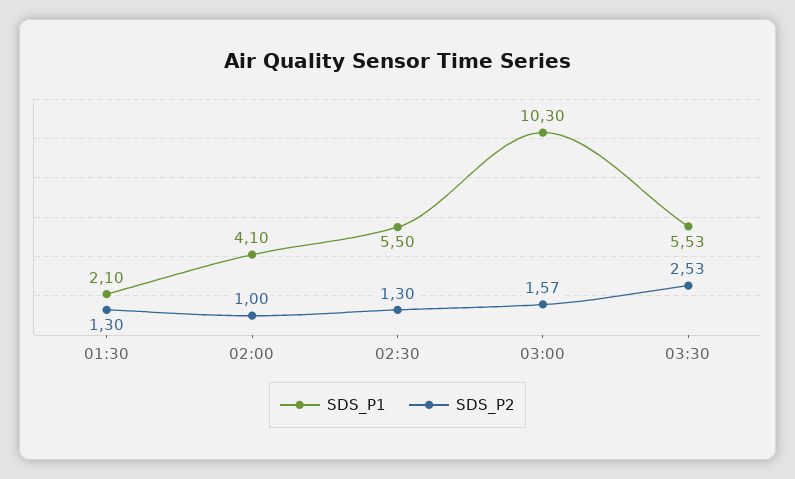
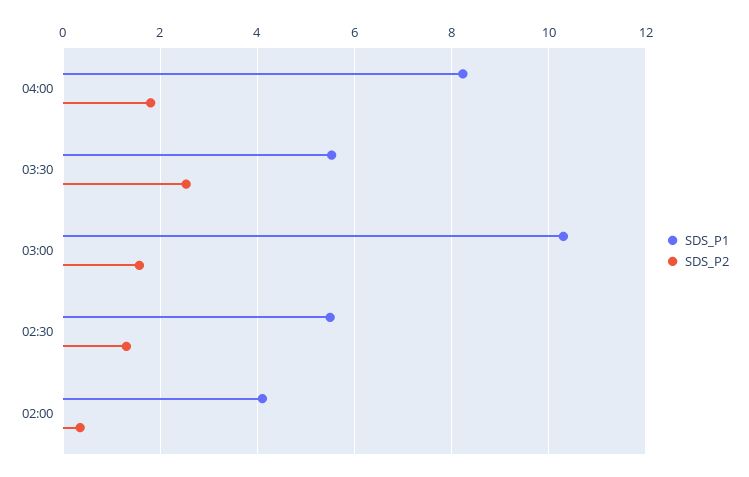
SDS_P1, 01:30: 2.1 -> none
SDS_P2, 01:30: 1.3 -> none
SDS_P2, 02:00: 1 -> 0.4
SDS_P1, 04:00: none -> 8.2
SDS_P2, 04:00: none -> 1.8

